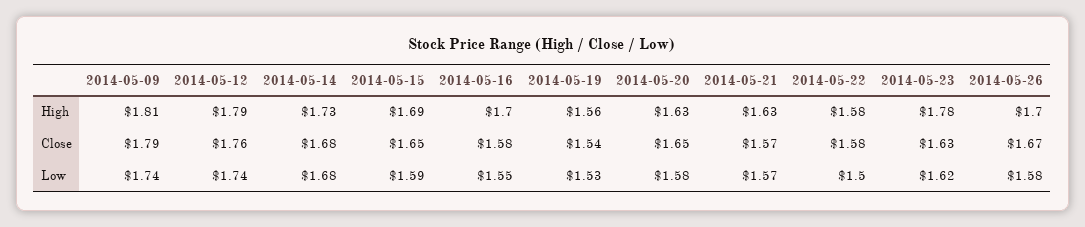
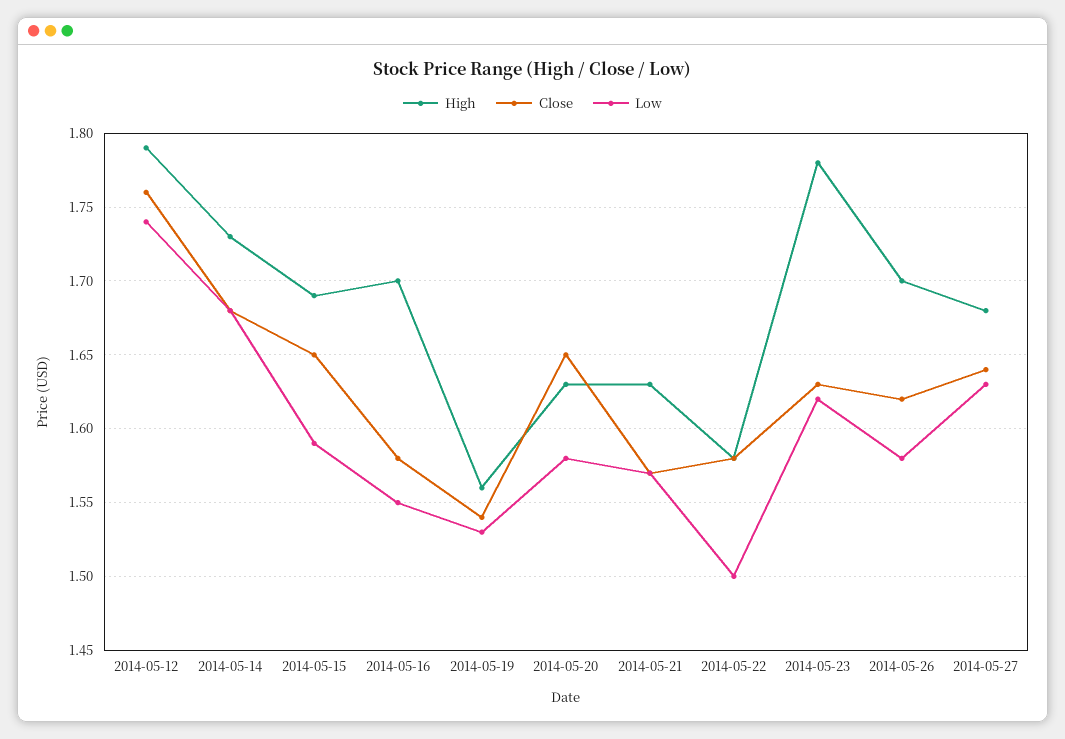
High, 2014-05-09: 1.81 -> none
Close, 2014-05-09: 1.79 -> none
Close, 2014-05-26: 1.67 -> 1.62
Low, 2014-05-09: 1.74 -> none
High, 2014-05-27: none -> 1.68
Close, 2014-05-27: none -> 1.64
Low, 2014-05-27: none -> 1.63

